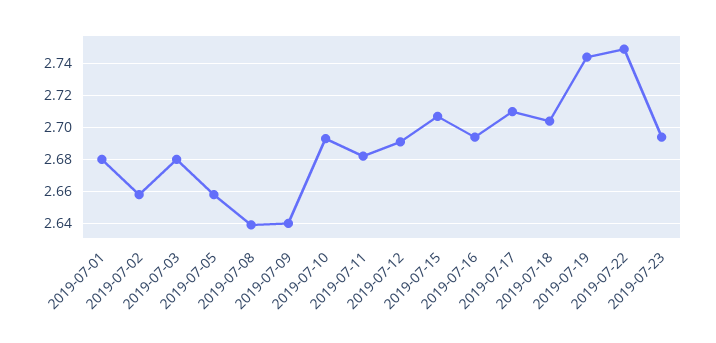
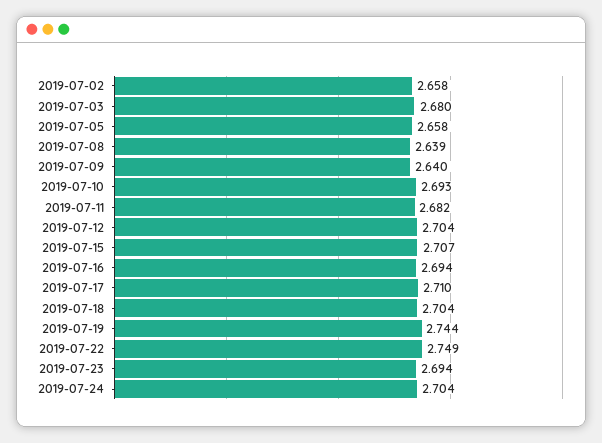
2019-07-01: 2.68 -> none
2019-07-12: 2.69 -> 2.704
2019-07-24: none -> 2.704

